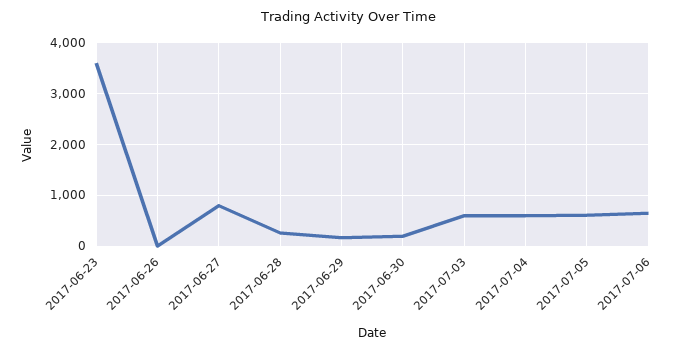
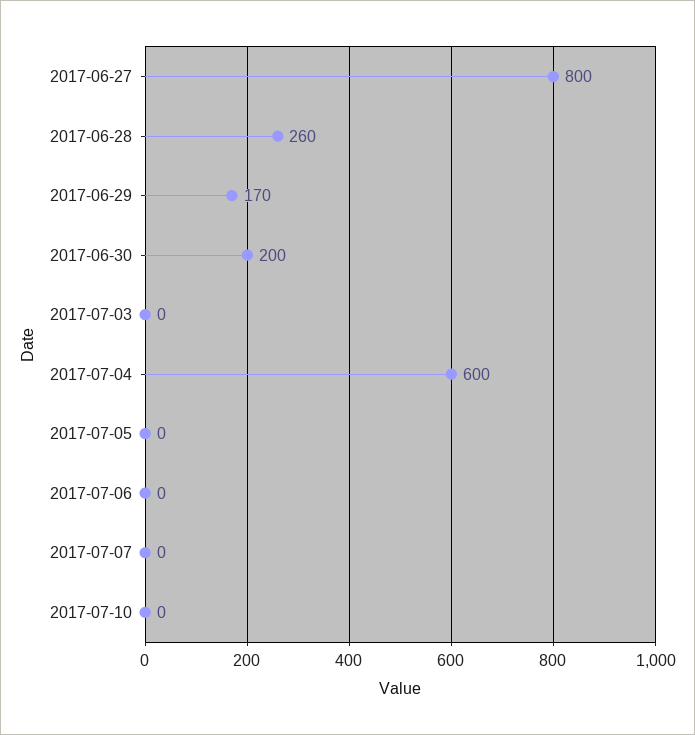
2017-06-23: 3600 -> none
2017-06-26: 0 -> none
2017-07-03: 600 -> 0
2017-07-05: 600 -> 0
2017-07-06: 600 -> 0
2017-07-07: none -> 0
2017-07-10: none -> 0

